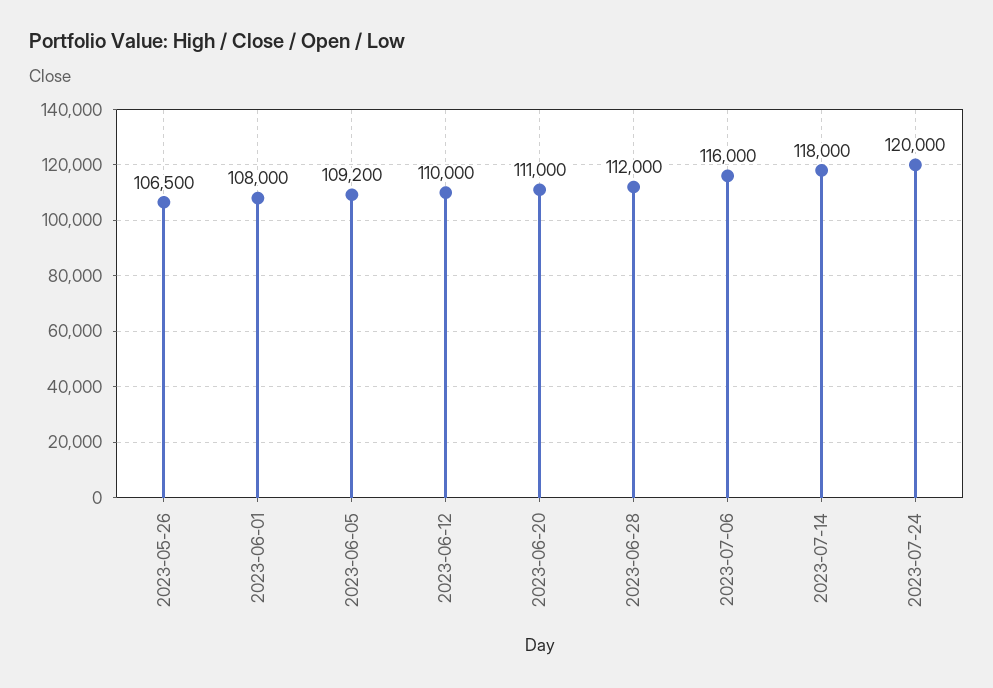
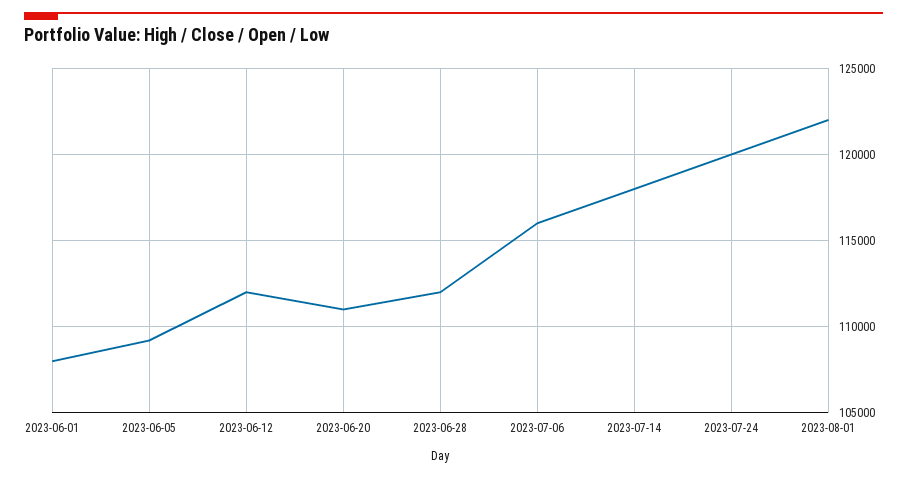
2023-05-26: 106500 -> none
2023-06-12: 110000 -> 112000
2023-08-01: none -> 122000

